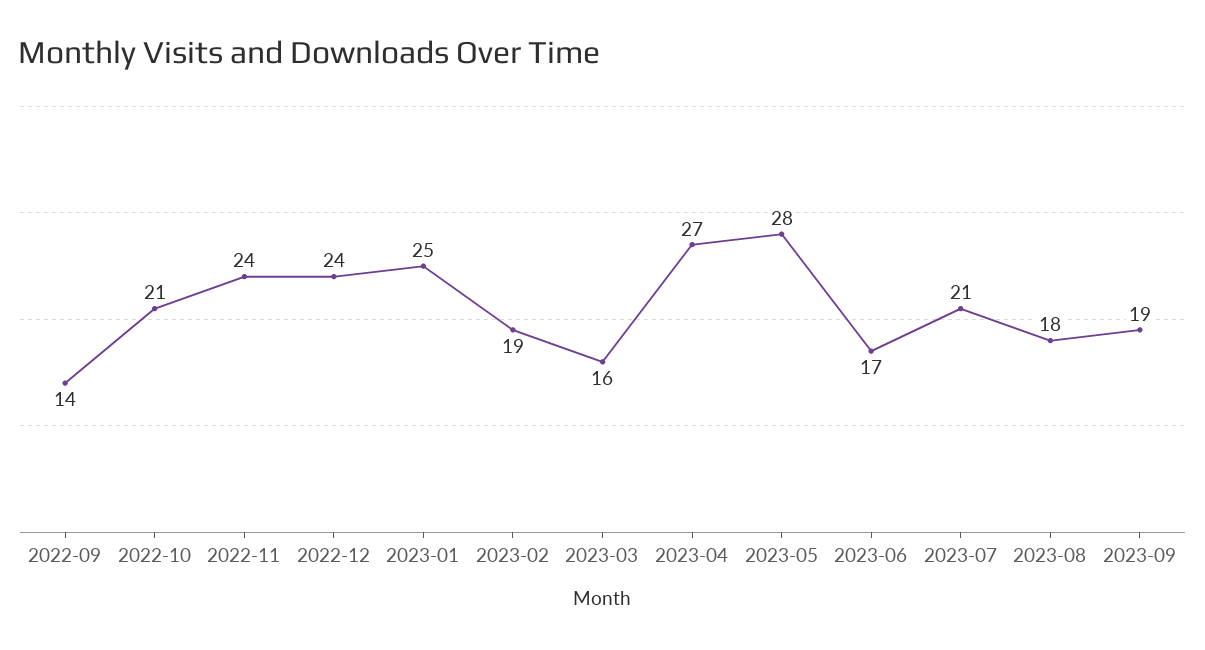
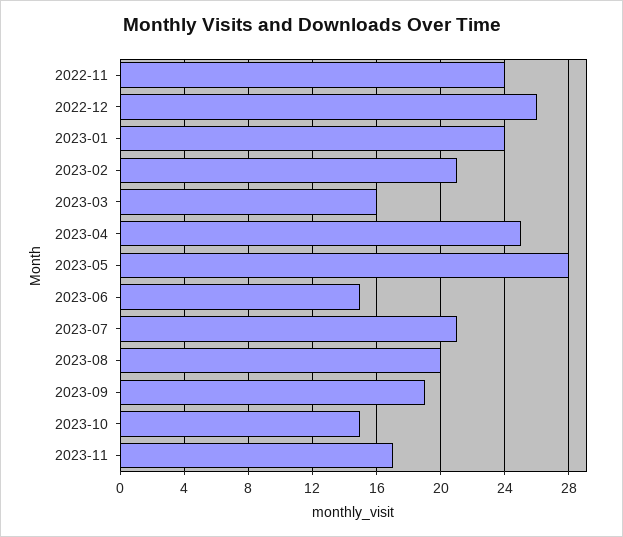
2022-09: 14 -> none
2022-10: 21 -> none
2022-12: 24 -> 26
2023-01: 25 -> 24
2023-02: 19 -> 21
2023-04: 27 -> 25
2023-06: 17 -> 15
2023-08: 18 -> 20
2023-10: none -> 15
2023-11: none -> 17

